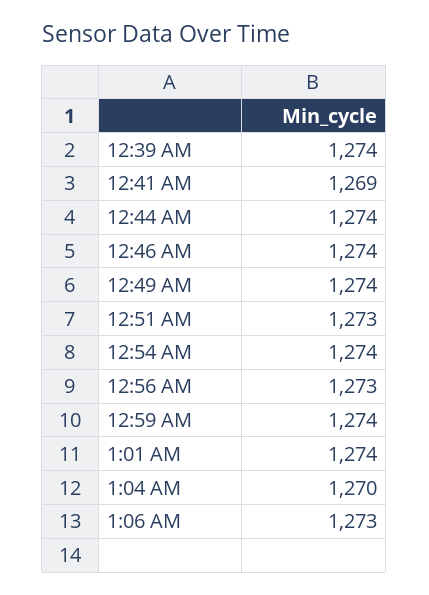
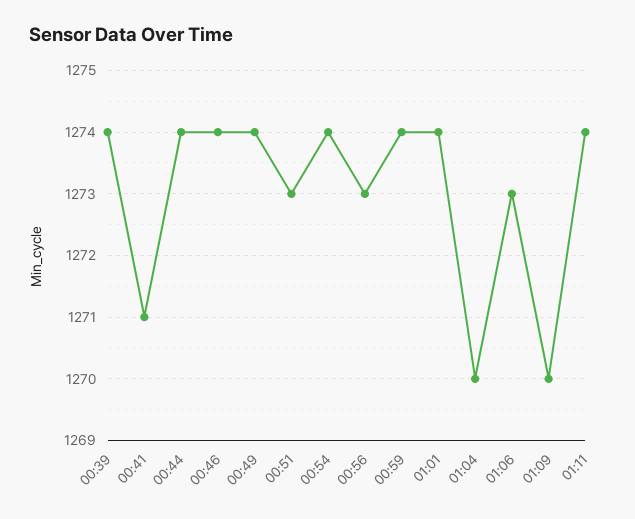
12:41 AM: 1269 -> 1271
01:09: none -> 1270
01:11: none -> 1274

